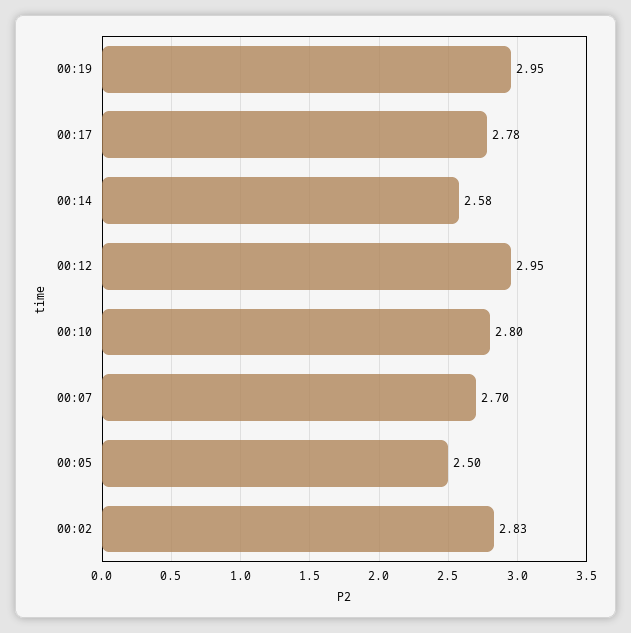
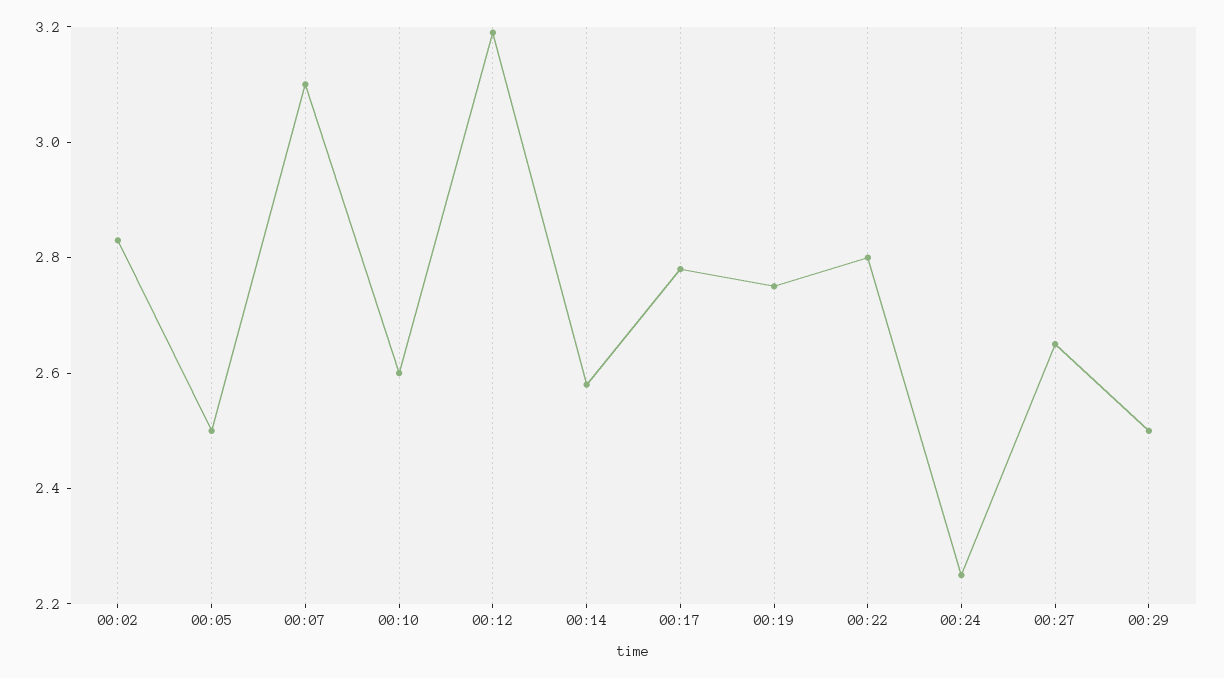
00:19: 2.95 -> 2.75
00:12: 2.95 -> 3.2
00:10: 2.8 -> 2.6
00:07: 2.7 -> 3.1
00:22: none -> 2.8
00:24: none -> 2.25
00:27: none -> 2.65
00:29: none -> 2.5

